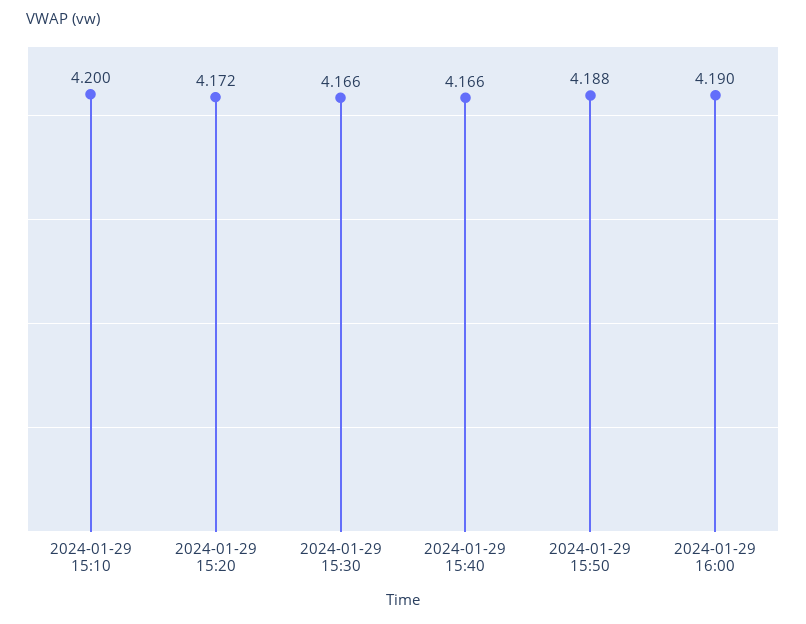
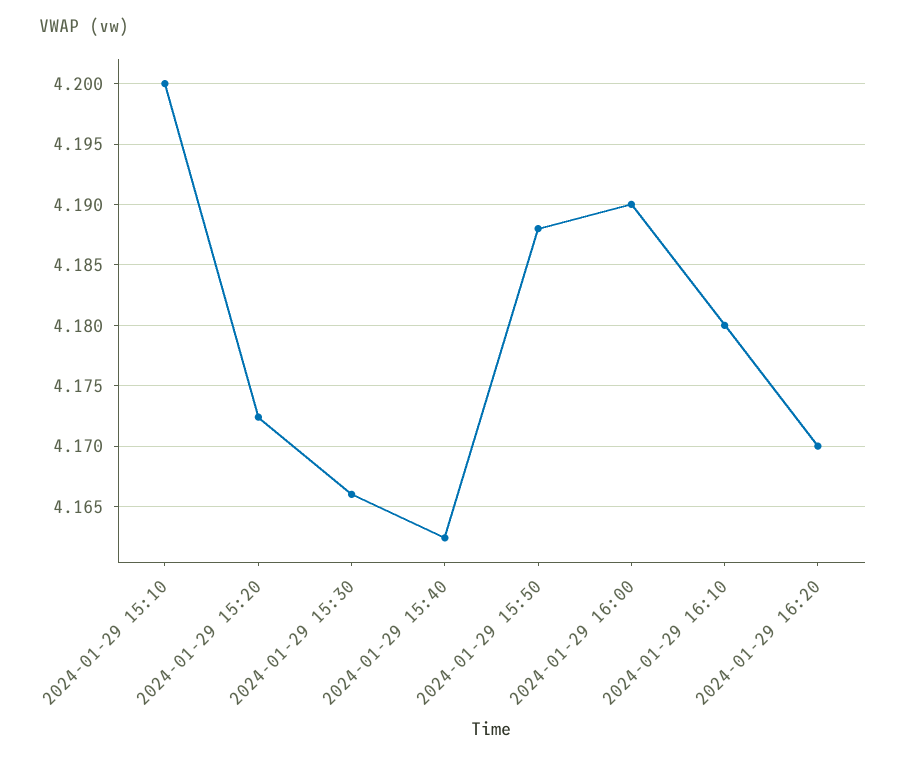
2024-01-29 15:40: 4.166 -> 4.1625
2024-01-29 16:10: none -> 4.18
2024-01-29 16:20: none -> 4.17

